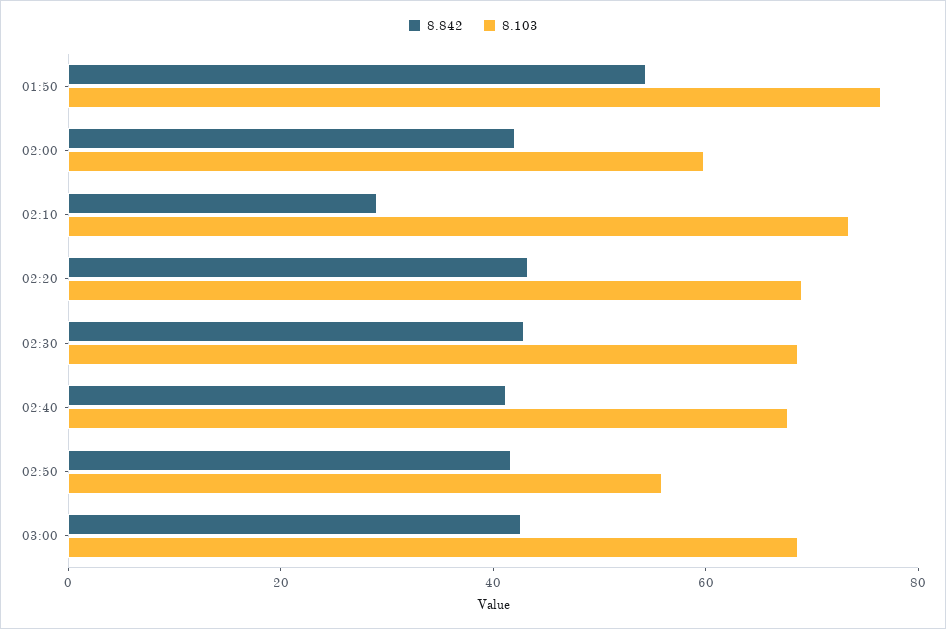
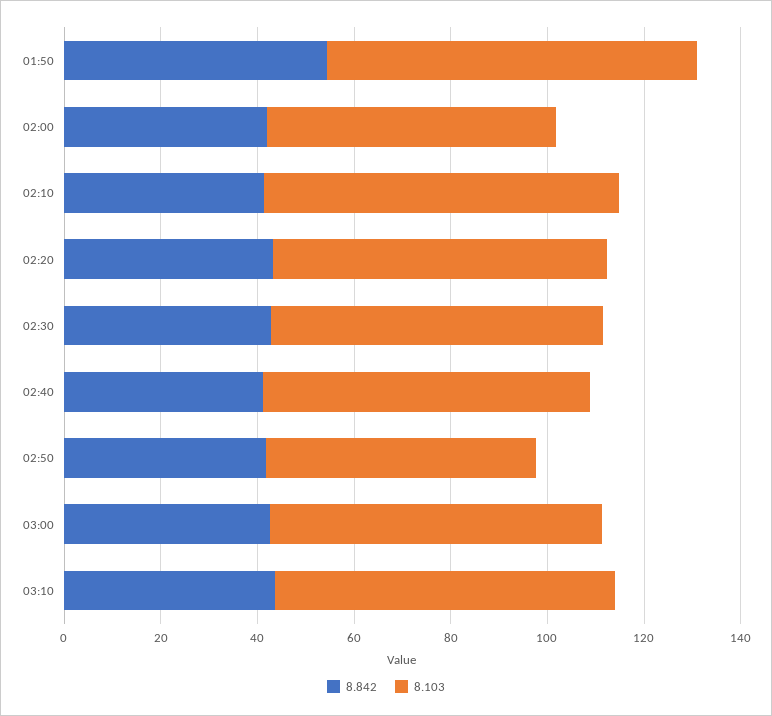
8.842, 02:10: 30 -> 40
8.842, 03:10: none -> 45
8.103, 03:10: none -> 70

